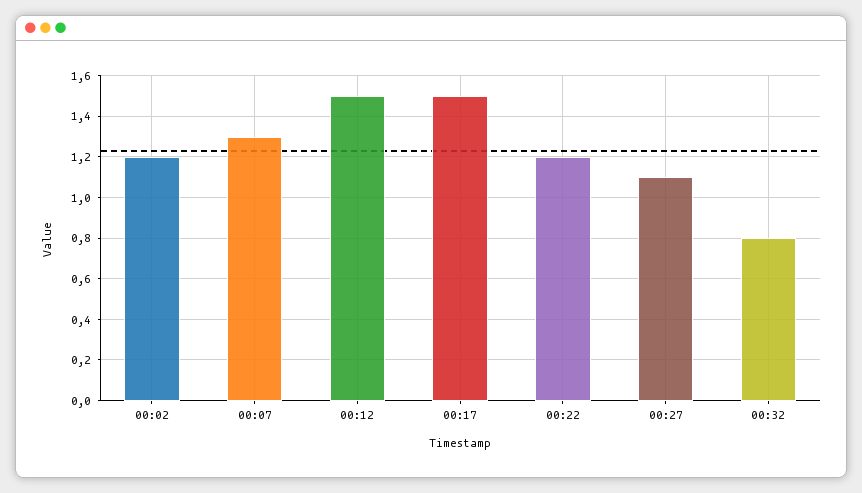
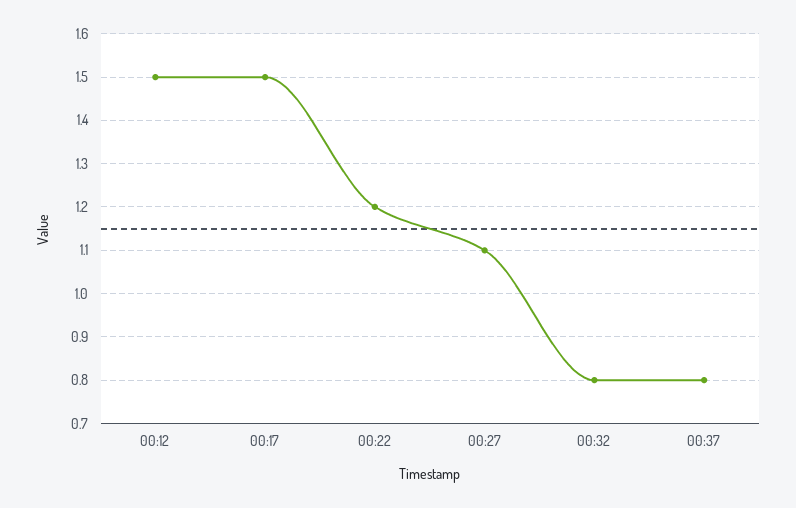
00:02: 1.2 -> none
00:07: 1.3 -> none
00:37: none -> 0.8

